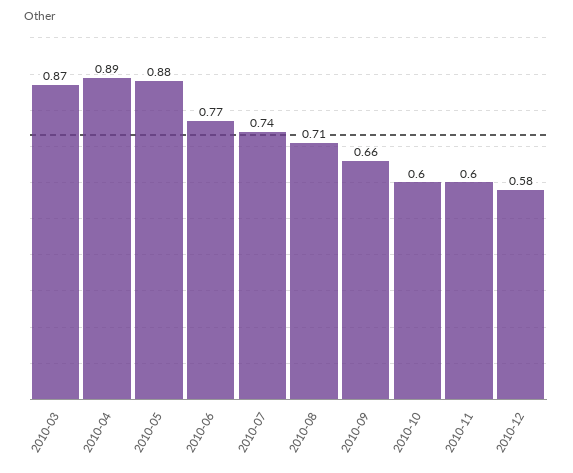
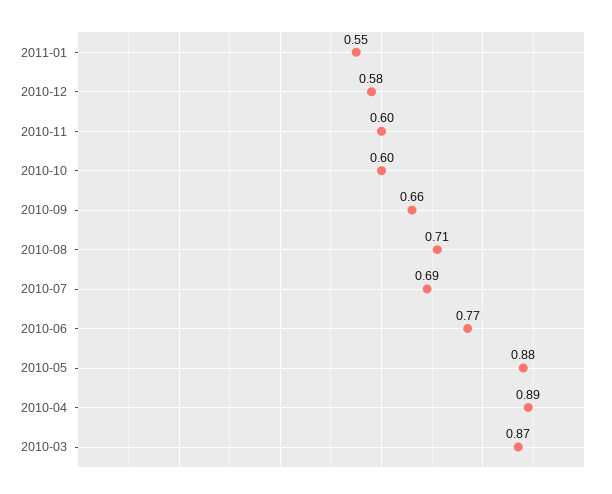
2010-07: 0.74 -> 0.69
2011-01: none -> 0.55

